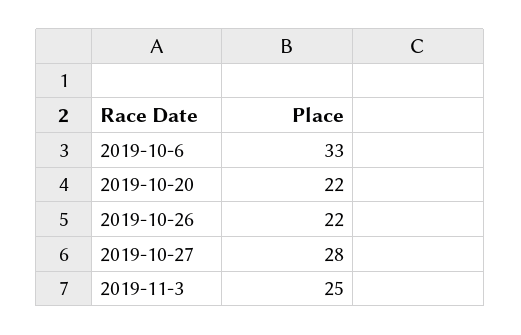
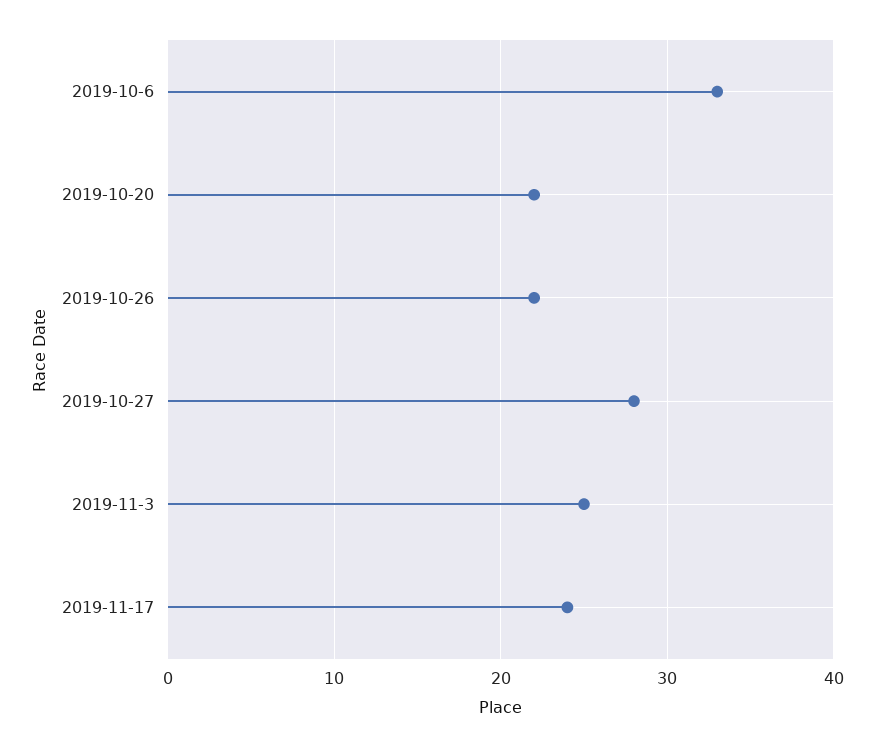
2019-11-17: none -> 24

